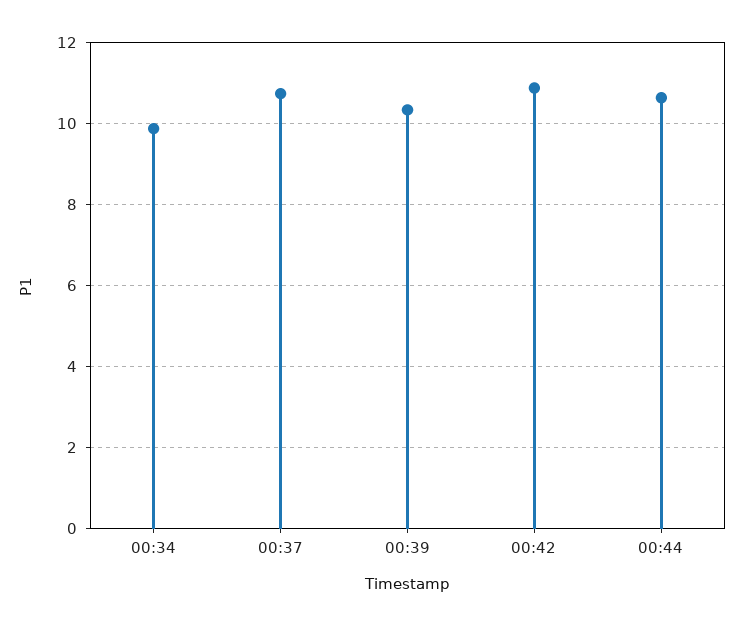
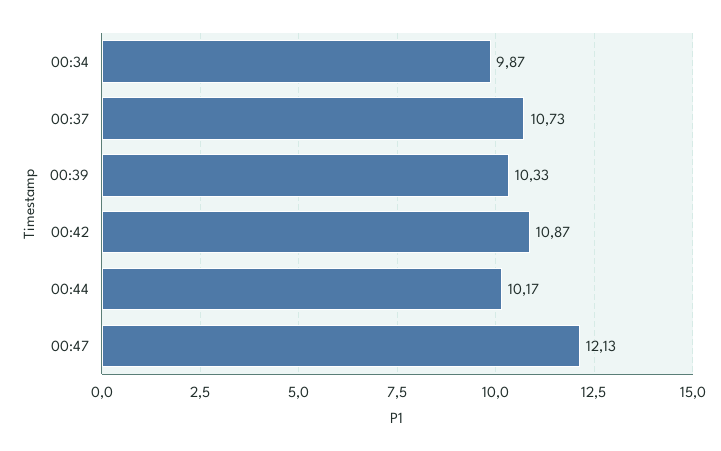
00:44: 10.6 -> 10.17
00:47: none -> 12.13

